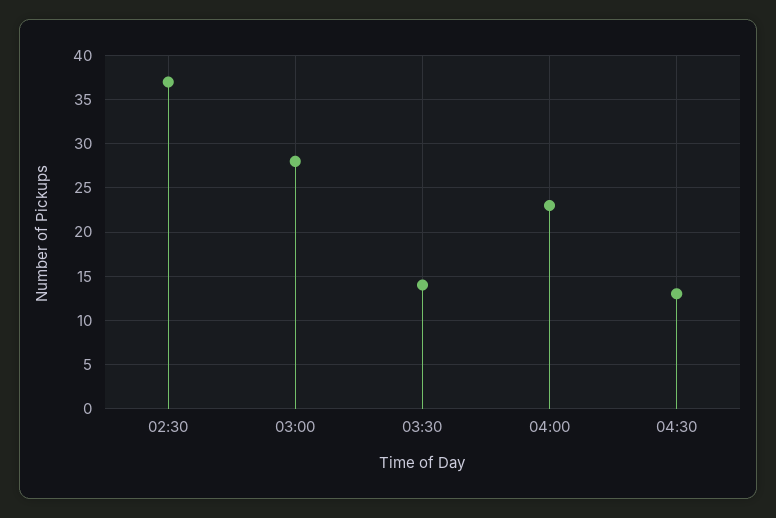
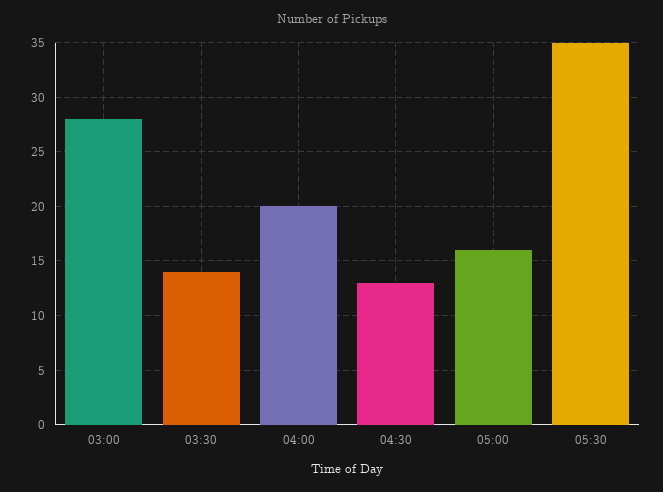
02:30: 37 -> none
04:00: 23 -> 20
05:00: none -> 16
05:30: none -> 35

